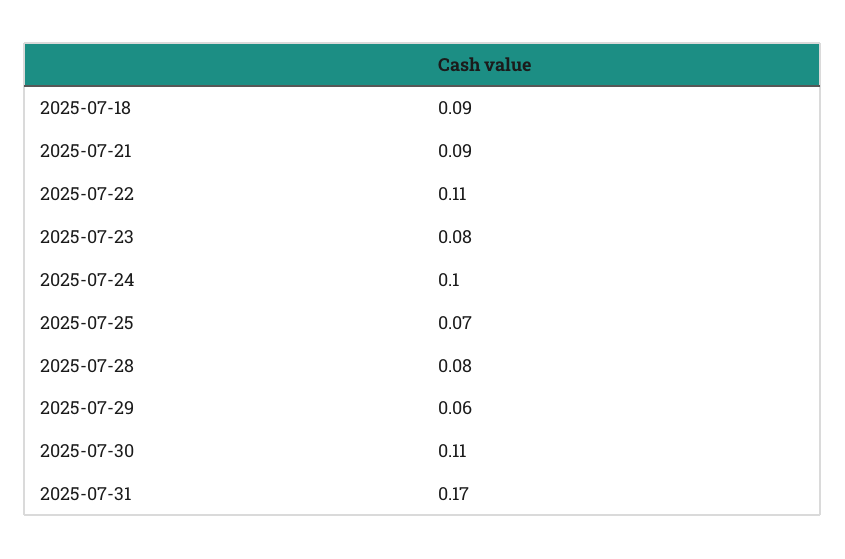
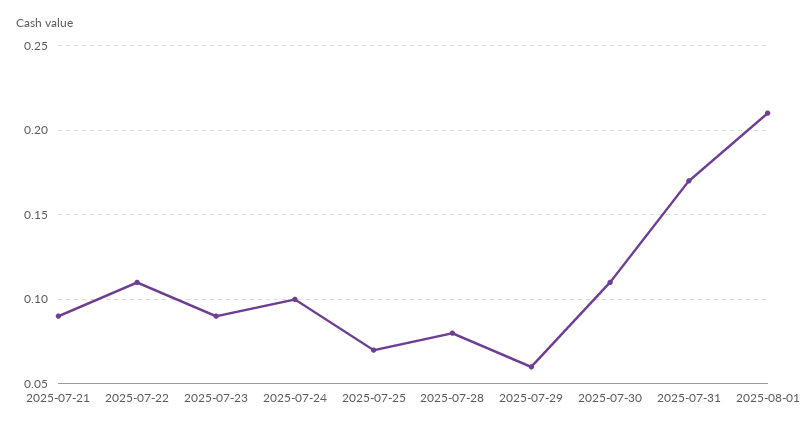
2025-07-18: 0.09 -> none
2025-07-23: 0.08 -> 0.09
2025-08-01: none -> 0.21

